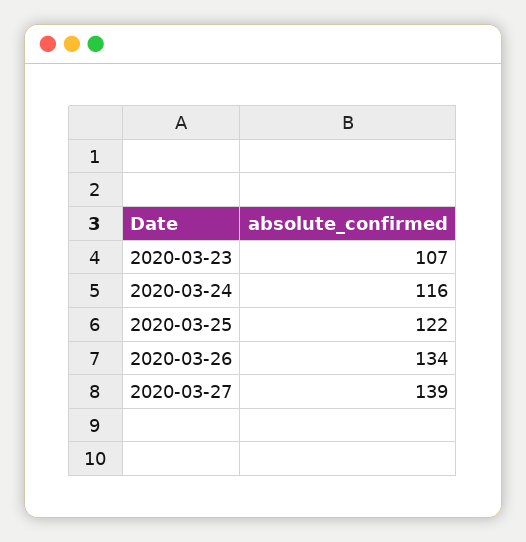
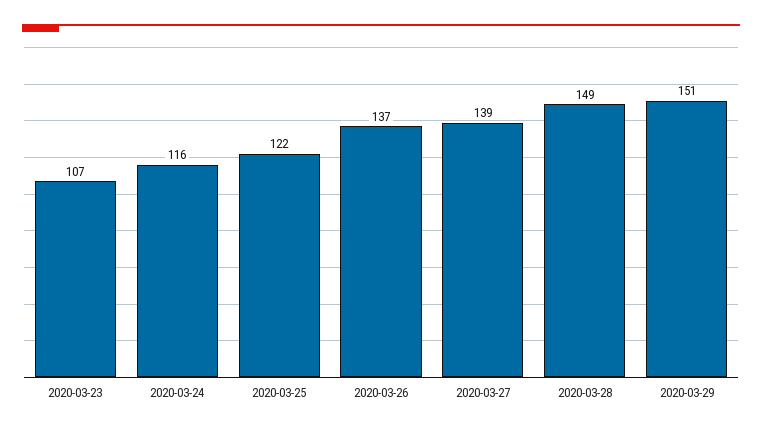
2020-03-26: 134 -> 137
2020-03-28: none -> 149
2020-03-29: none -> 151

